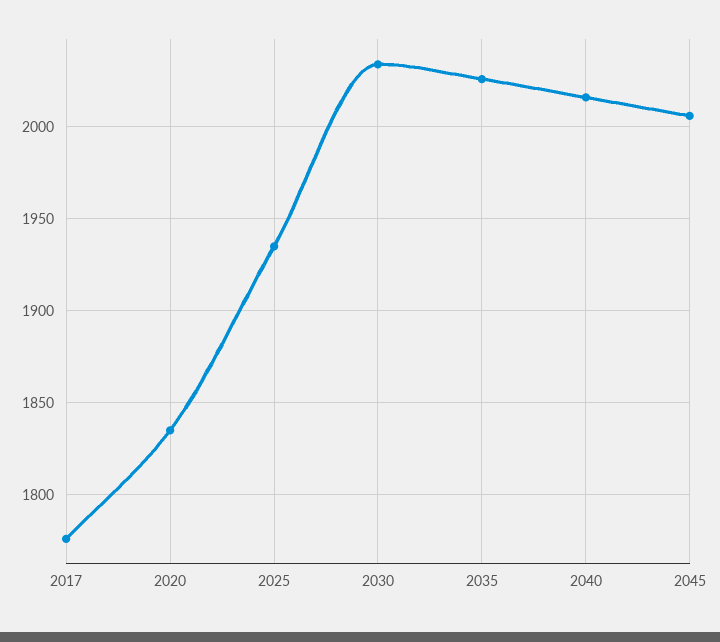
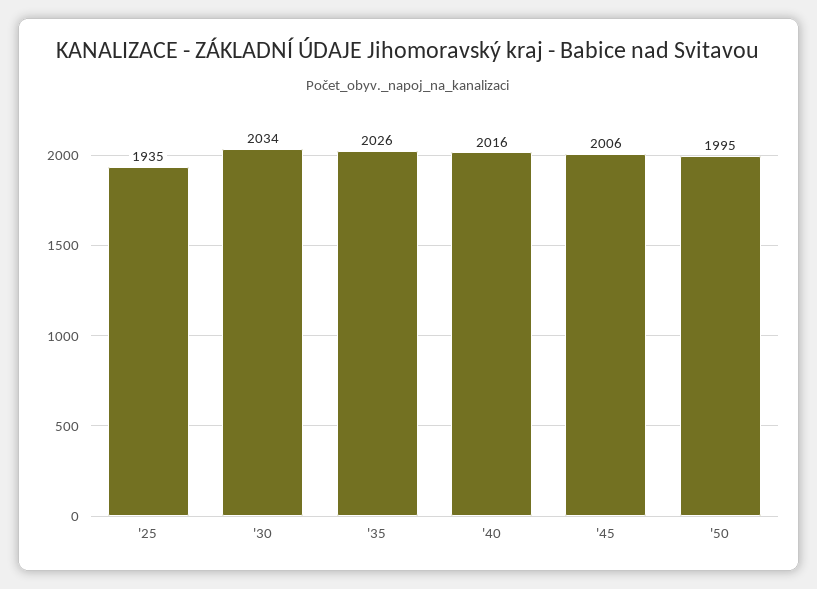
2017: 1775 -> none
2020: 1835 -> none
'50: none -> 1995

